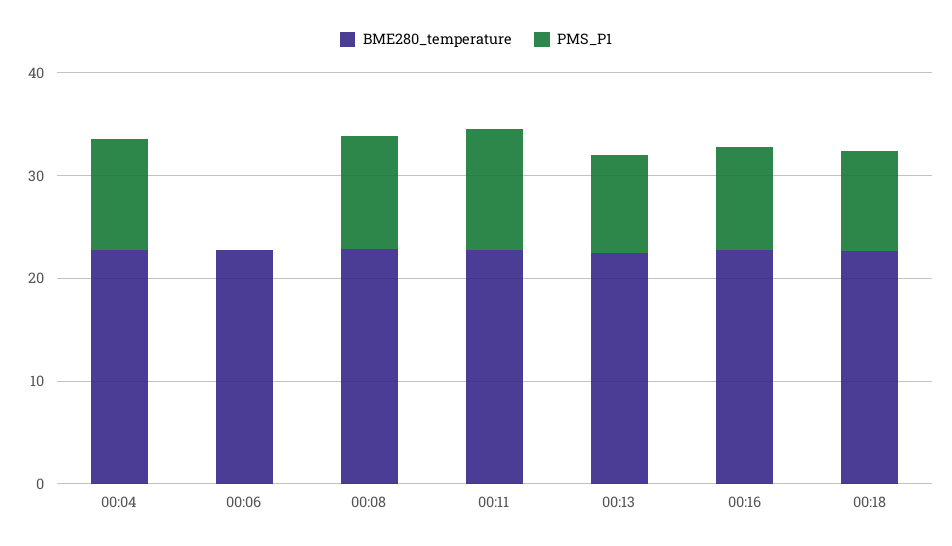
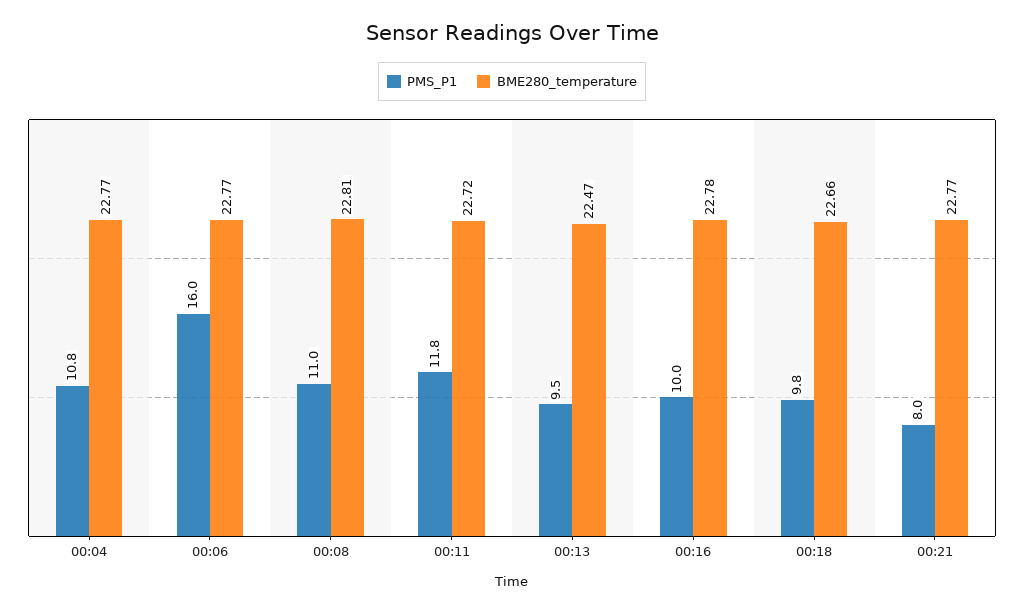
PMS_P1, 00:06: 0 -> 16
PMS_P1, 00:21: none -> 8
BME280_temperature, 00:21: none -> 22.77

